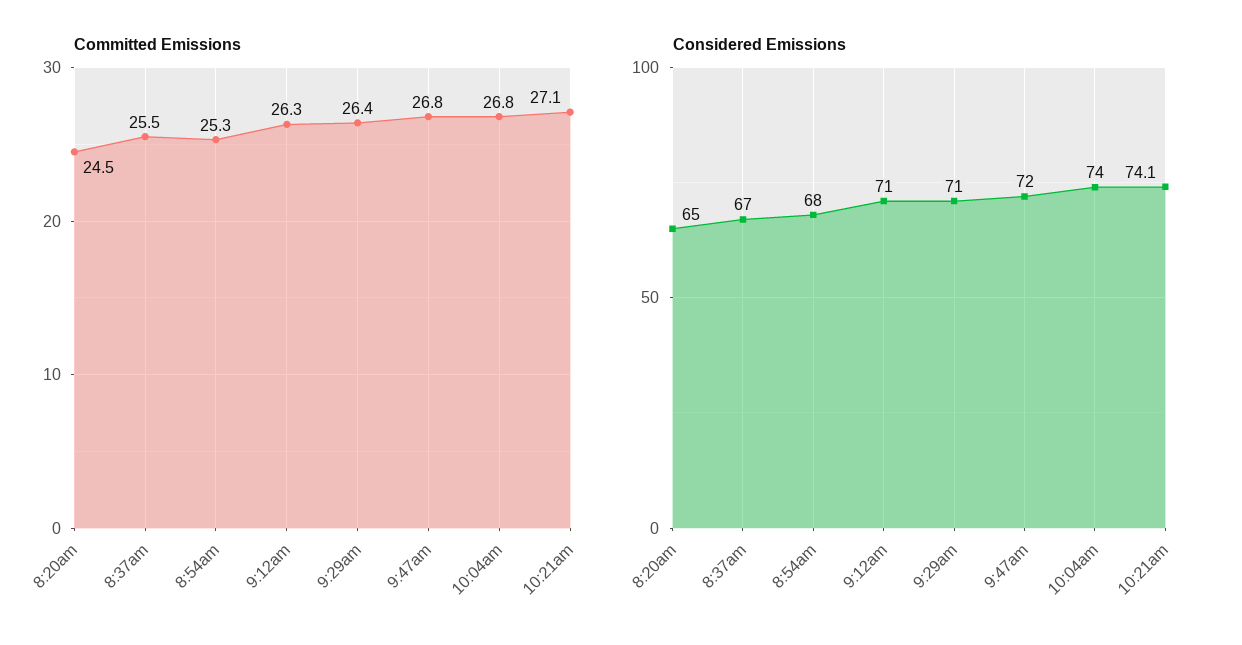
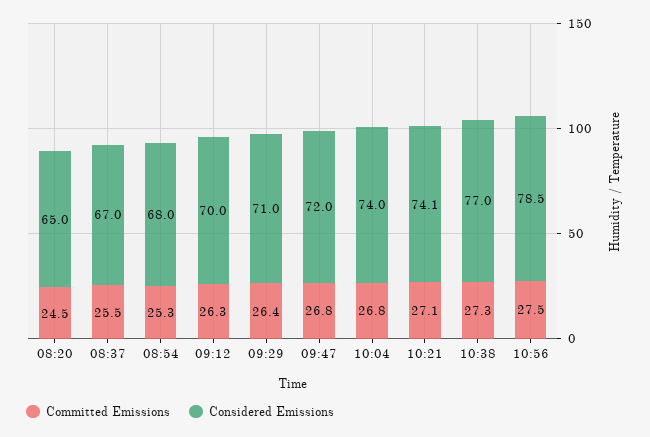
Considered Emissions, 9:12am: 71 -> 70
Committed Emissions, 10:38: none -> 27.3
Considered Emissions, 10:38: none -> 77
Committed Emissions, 10:56: none -> 27.5
Considered Emissions, 10:56: none -> 78.5

